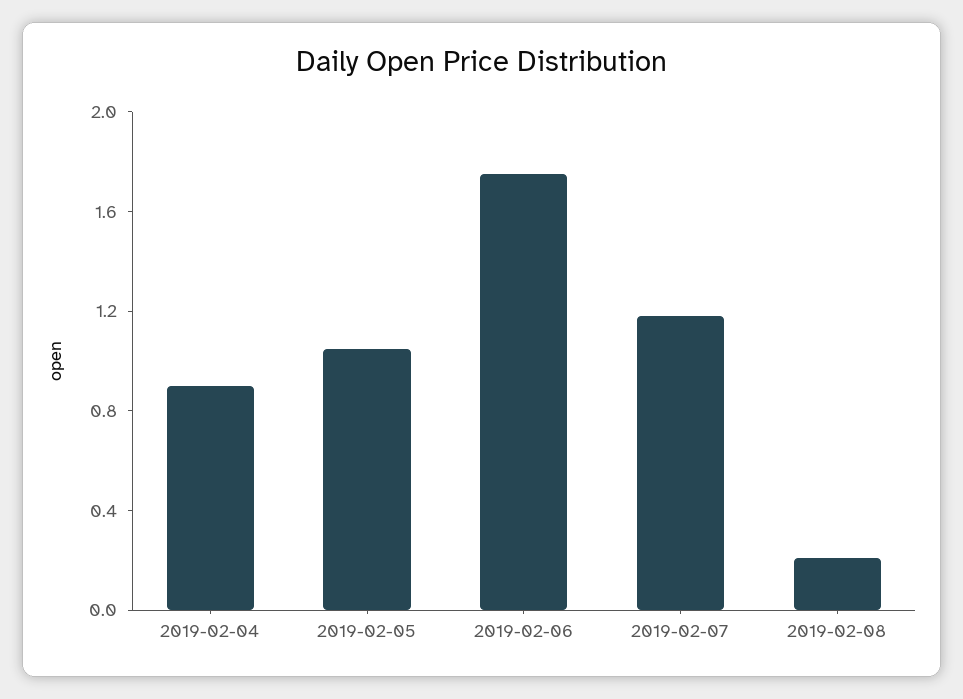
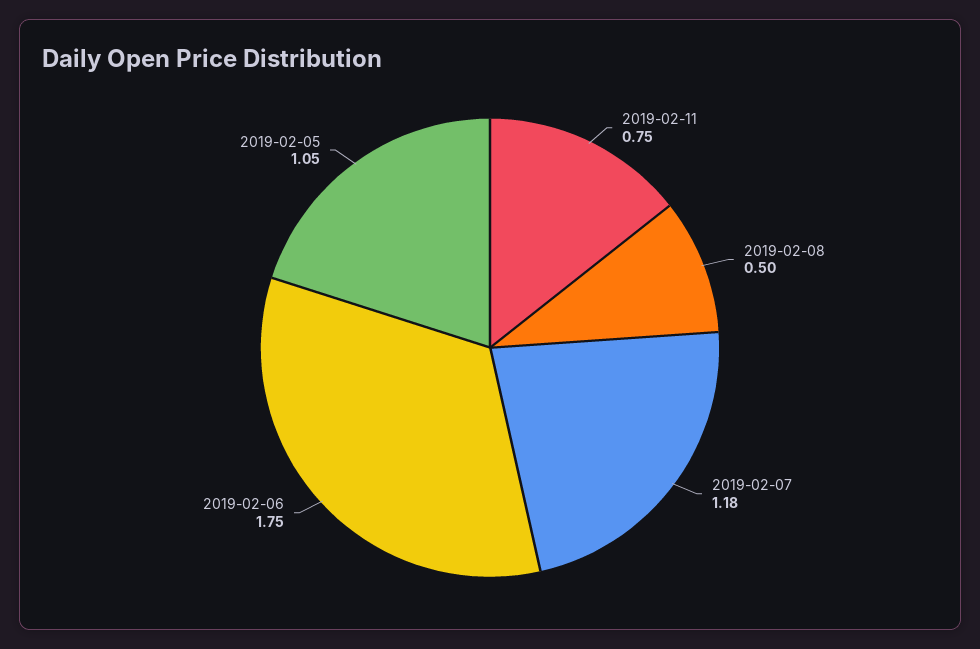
2019-02-04: 0.9 -> none
2019-02-08: 0.2 -> 0.5
2019-02-11: none -> 0.75

